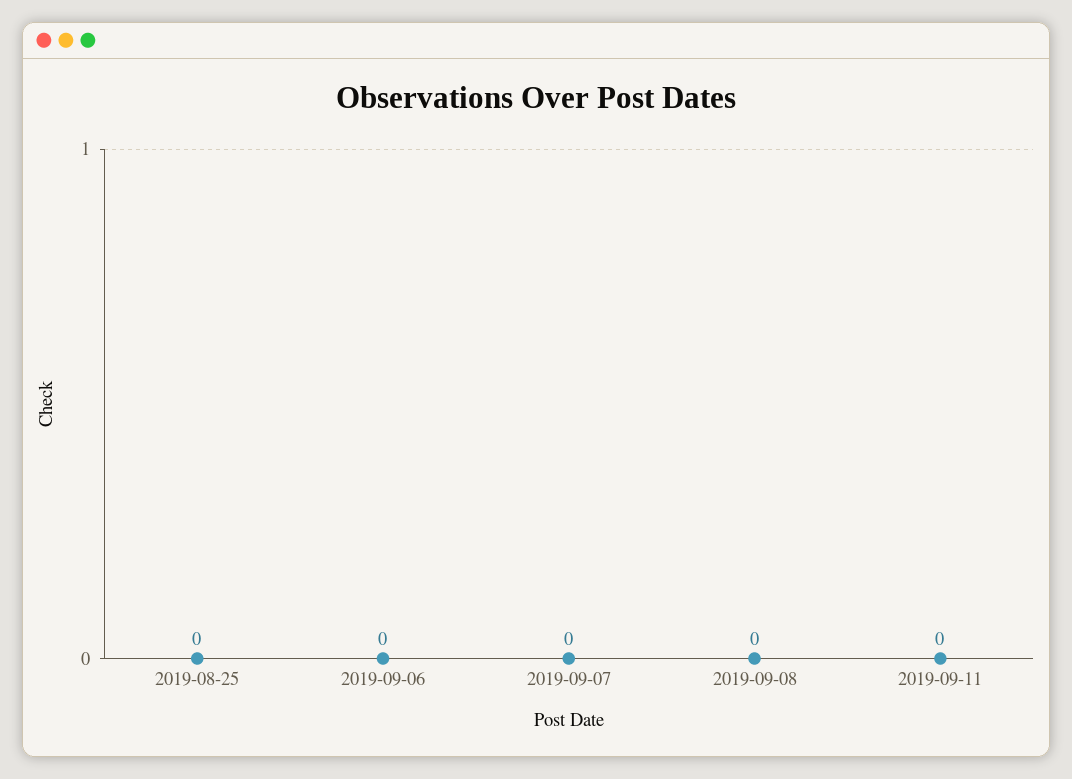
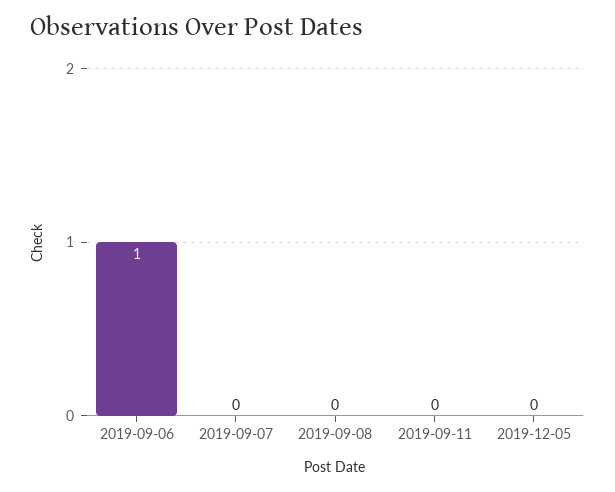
2019-08-25: 0 -> none
2019-09-06: 0 -> 1
2019-12-05: none -> 0

